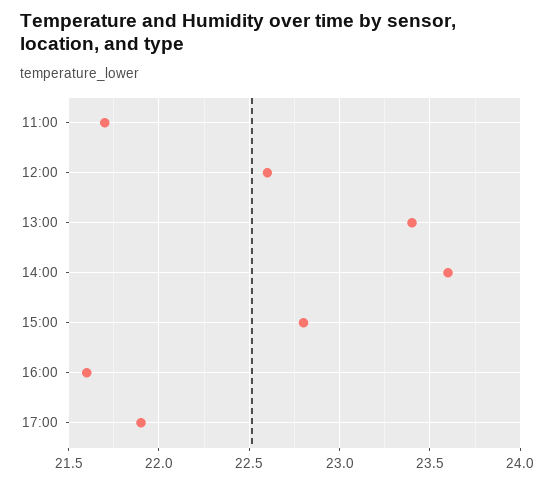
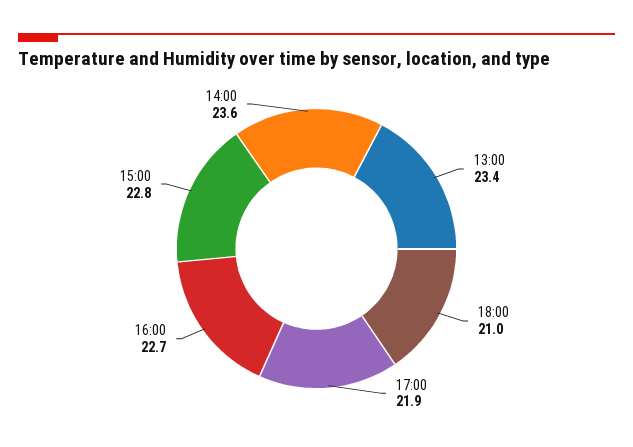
11:00: 21.7 -> none
12:00: 22.6 -> none
16:00: 21.6 -> 22.7
18:00: none -> 21

